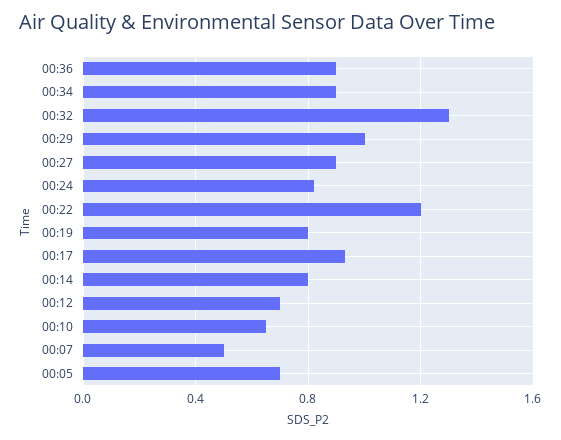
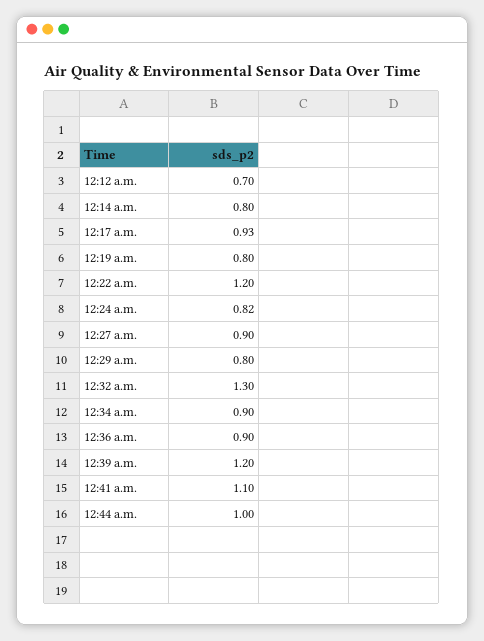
00:29: 1 -> 0.8
00:10: 0.65 -> none
00:07: 0.5 -> none
00:05: 0.7 -> none
12:39 a.m.: none -> 1.2
12:41 a.m.: none -> 1.1
12:44 a.m.: none -> 1

